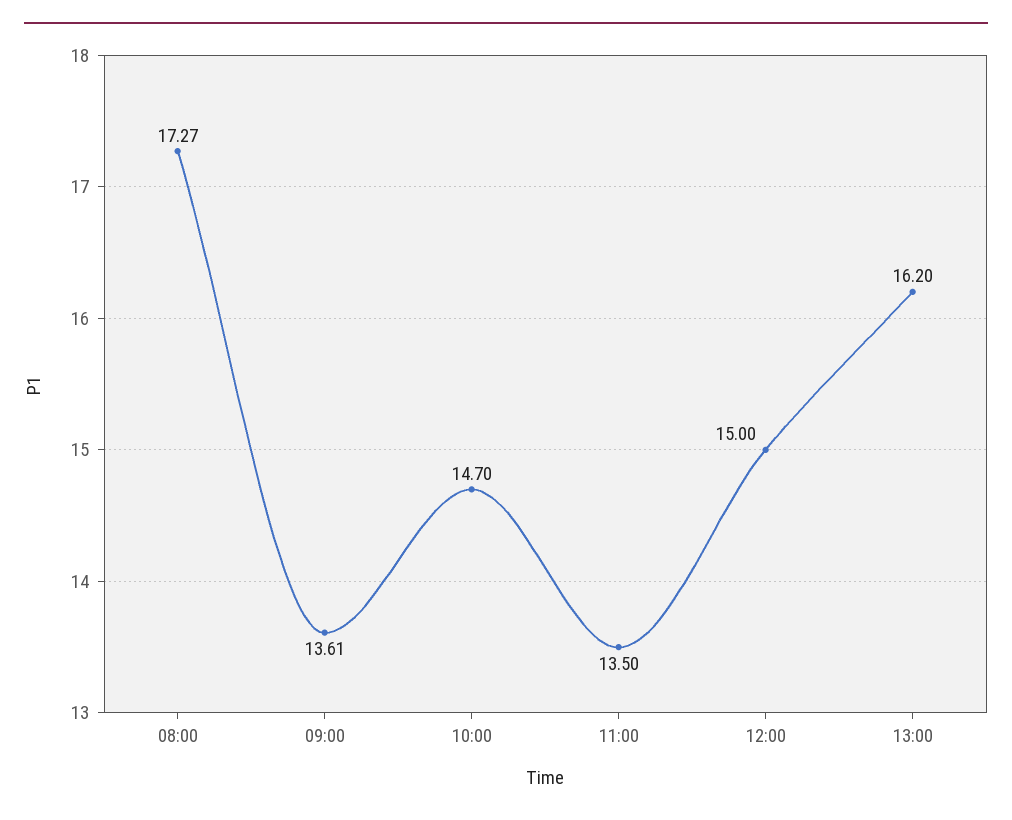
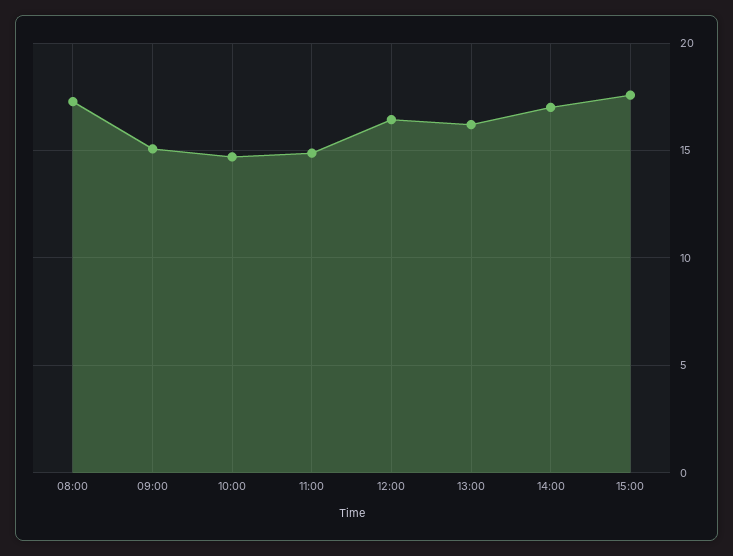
09:00: 13.61 -> 15
11:00: 13.5 -> 15
12:00: 15 -> 16.5
14:00: none -> 17
15:00: none -> 17.5

